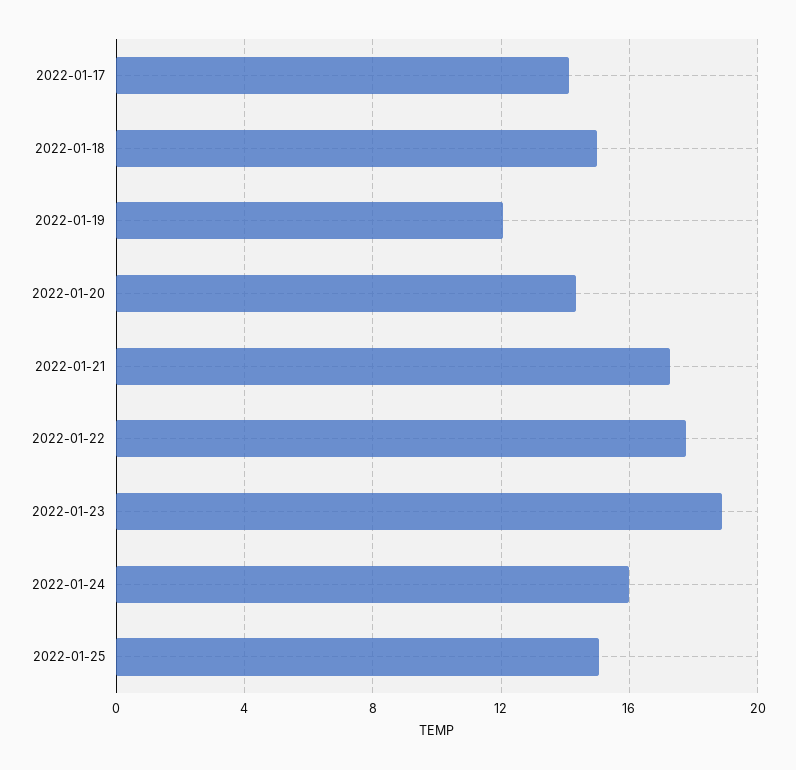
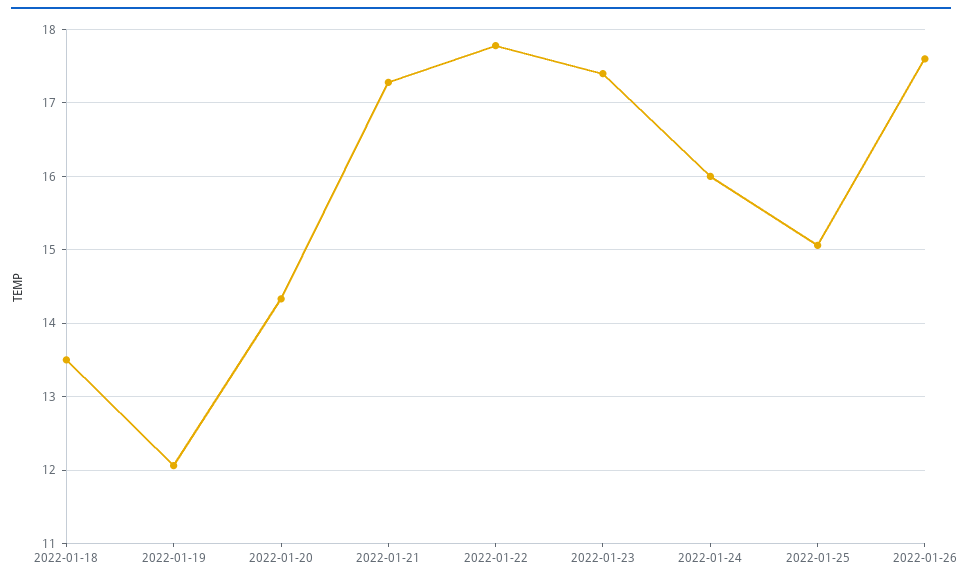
2022-01-17: 14 -> none
2022-01-18: 15 -> 13.5
2022-01-23: 19 -> 17.4
2022-01-26: none -> 17.6

